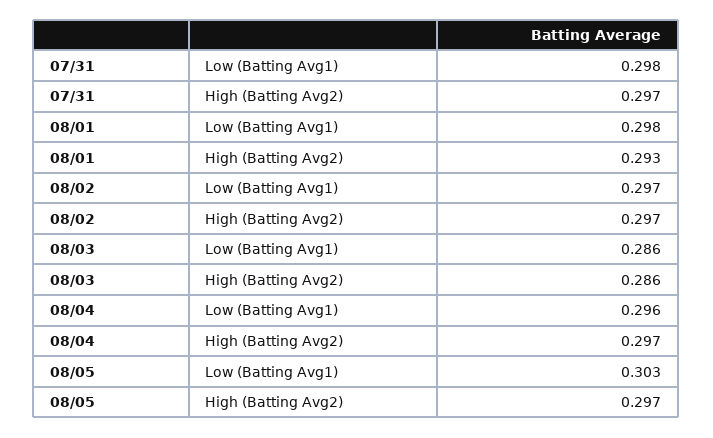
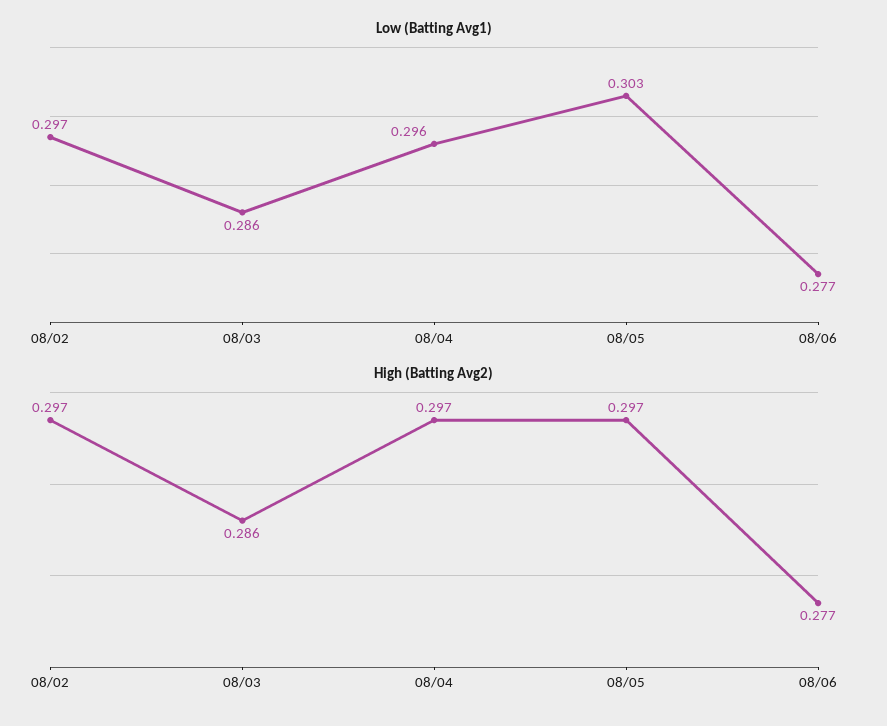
Low (Batting Avg1), 07/31: 0.298 -> none
High (Batting Avg2), 07/31: 0.297 -> none
Low (Batting Avg1), 08/01: 0.298 -> none
High (Batting Avg2), 08/01: 0.293 -> none
Low (Batting Avg1), 08/06: none -> 0.277
High (Batting Avg2), 08/06: none -> 0.277

